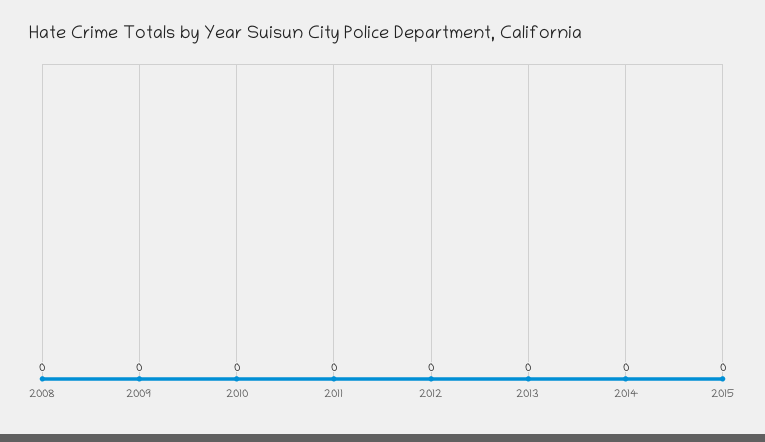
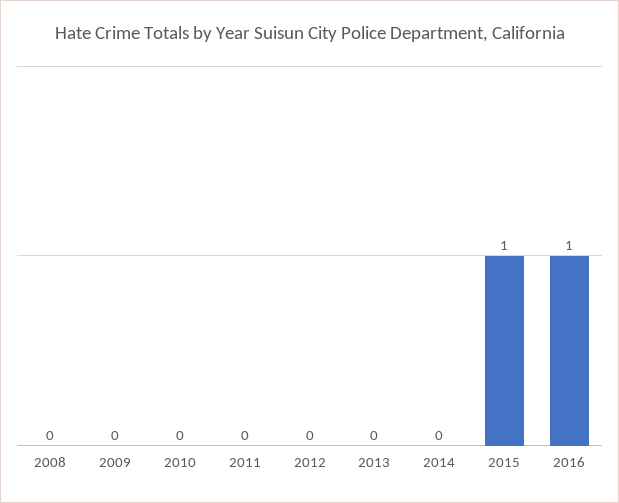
2015: 0 -> 1
2016: none -> 1

